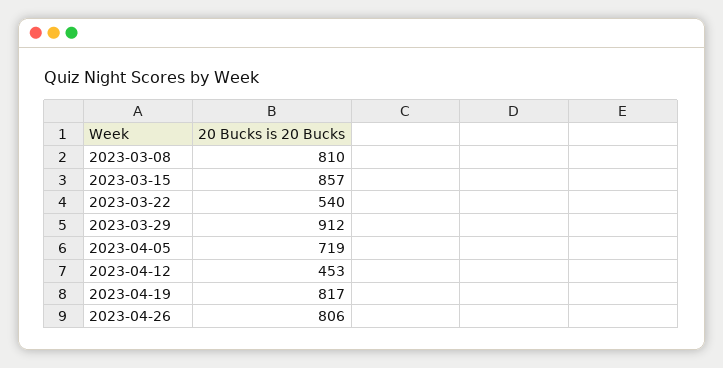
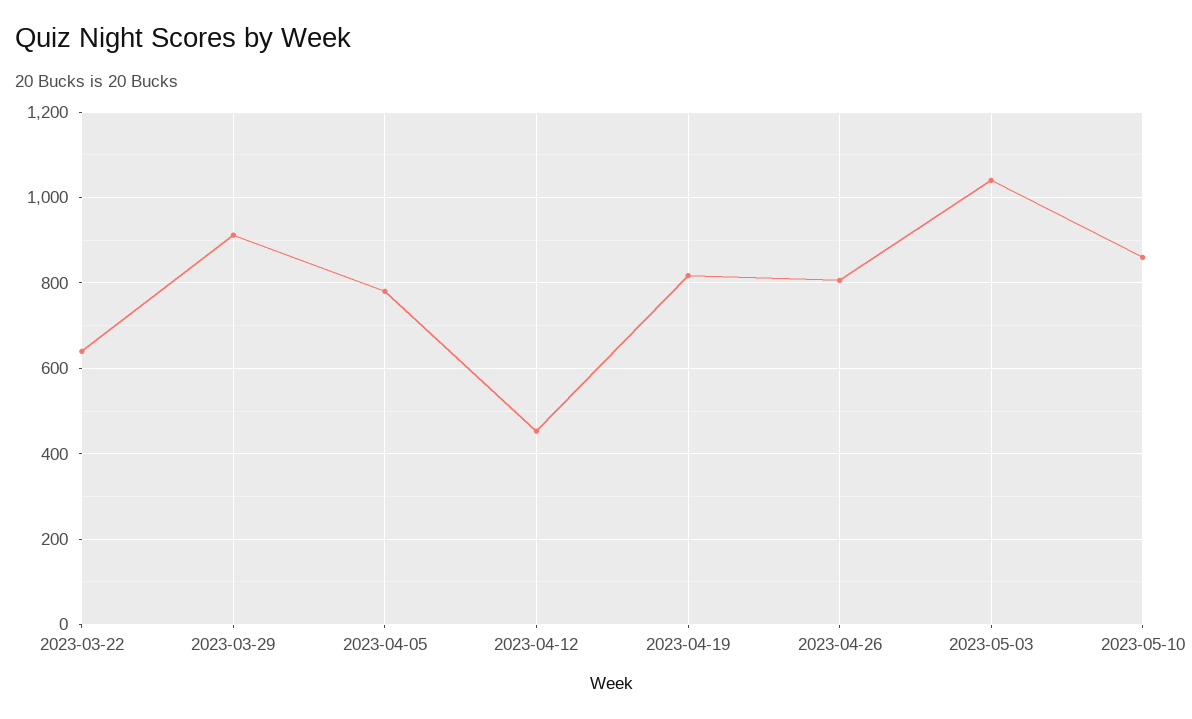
2023-03-08: 810 -> none
2023-03-15: 857 -> none
2023-03-22: 540 -> 640
2023-04-05: 719 -> 780
2023-05-03: none -> 1040
2023-05-10: none -> 860

